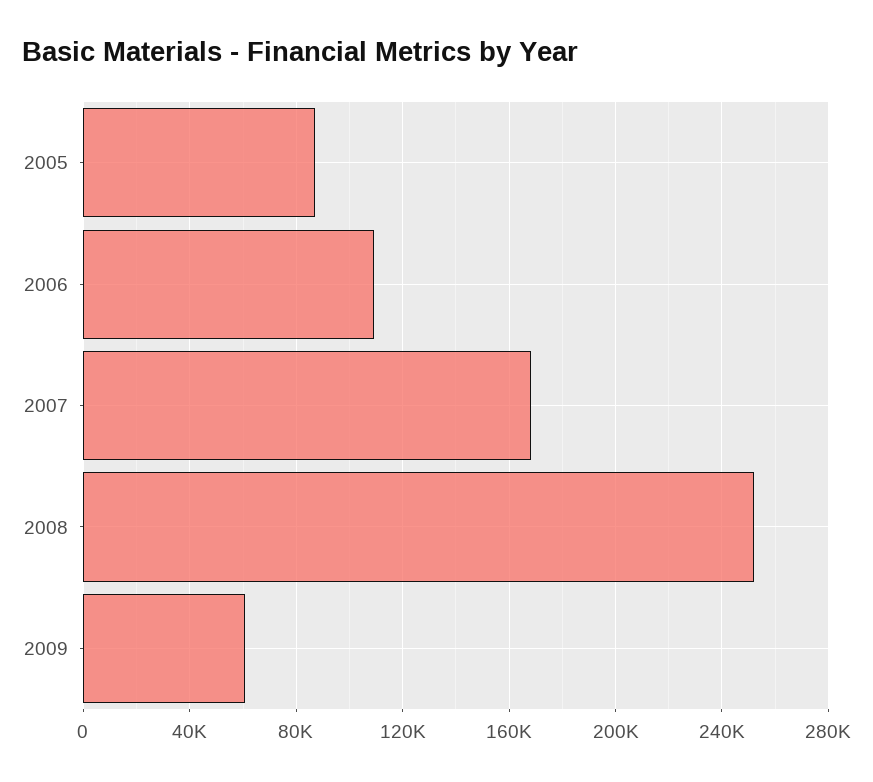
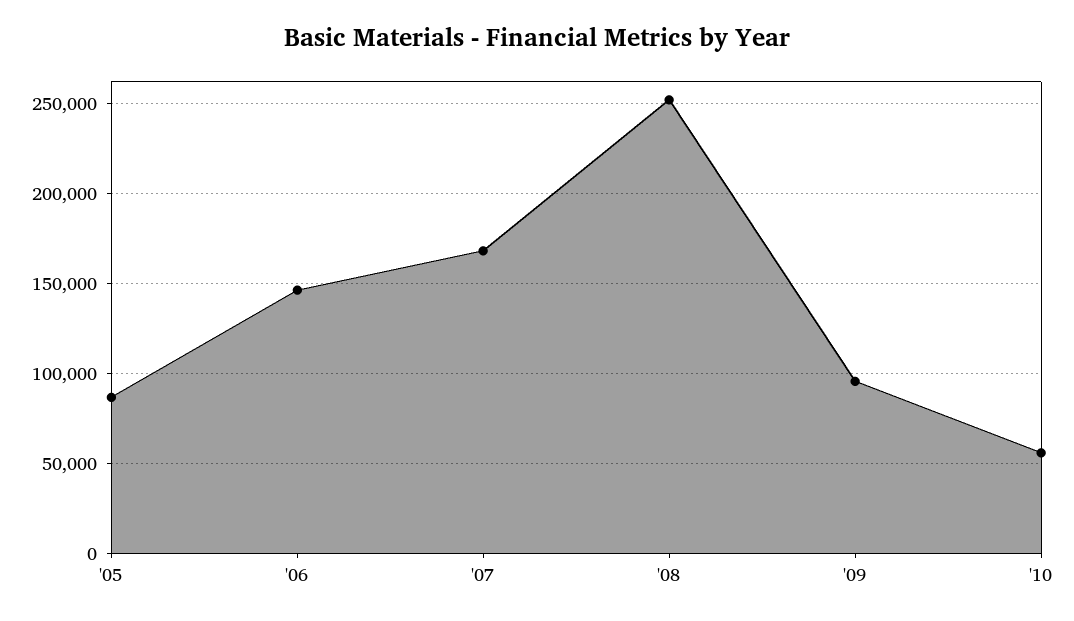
2006: 110000 -> 145000
2009: 60000 -> 95000
'10: none -> 55000

